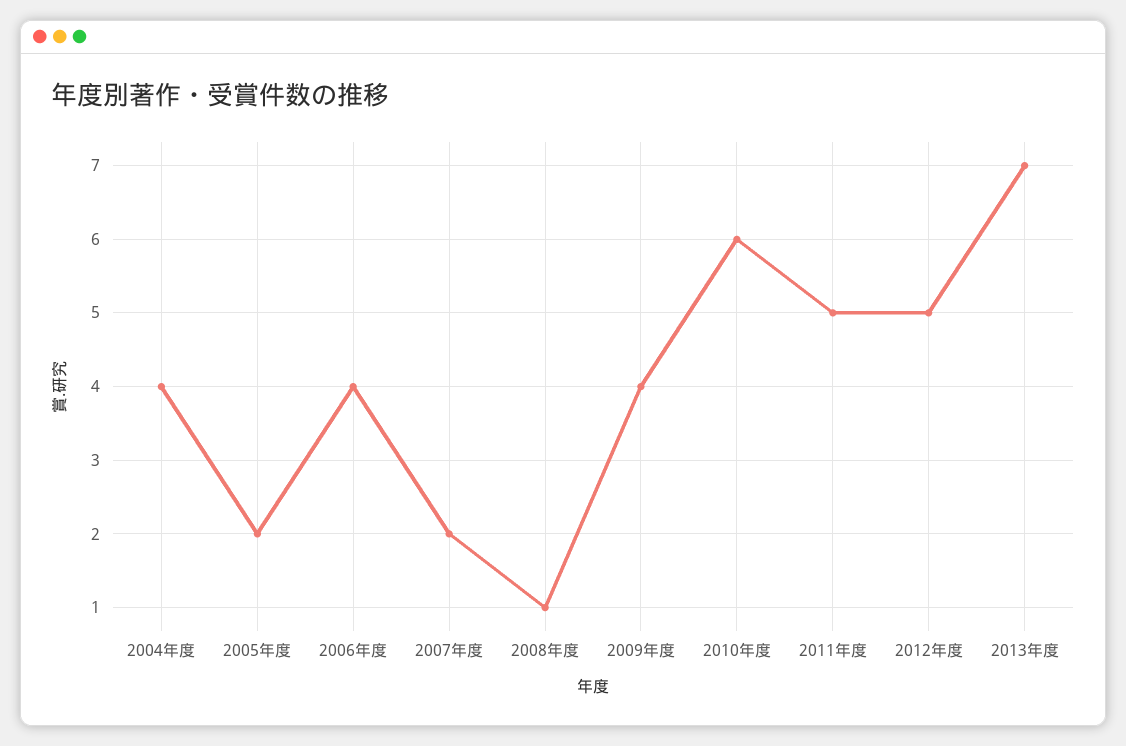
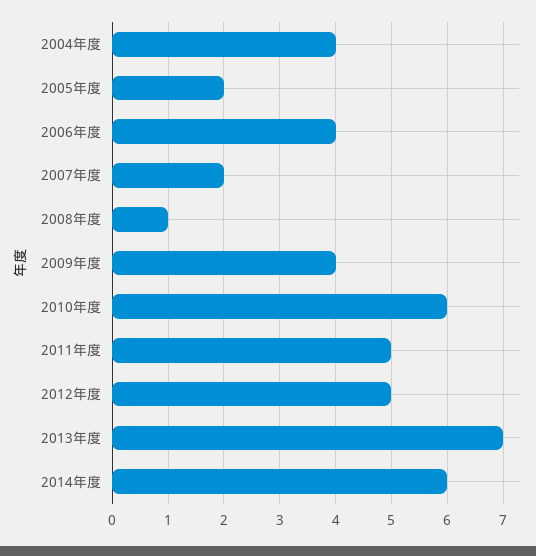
2014年度: none -> 6

